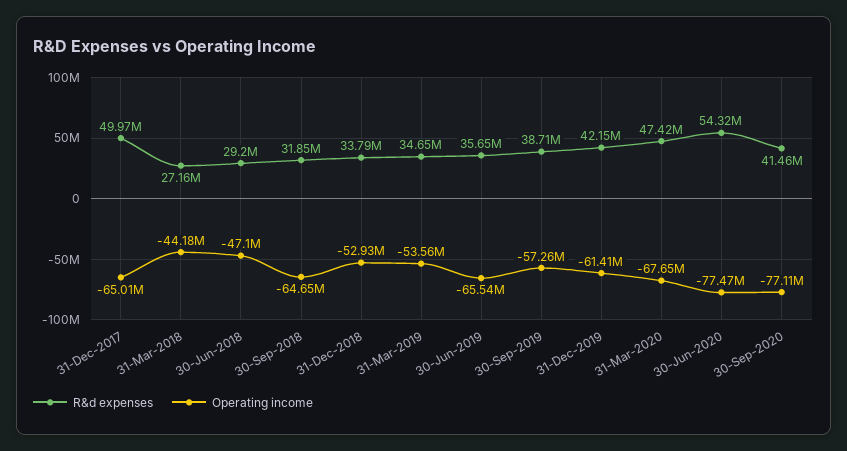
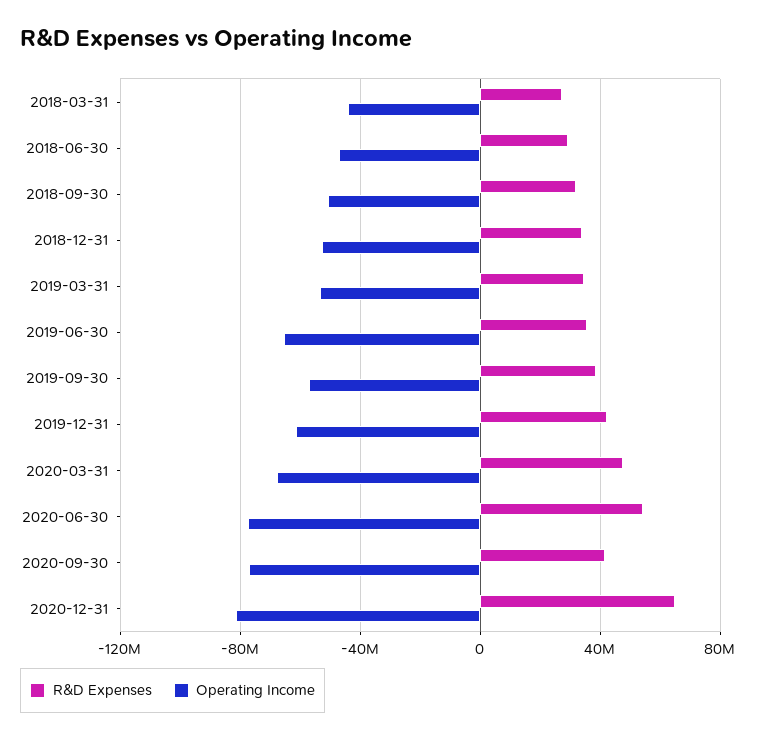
R&d expenses, 31-Dec-2017: 49970000 -> none
Operating income, 31-Dec-2017: -65010000 -> none
Operating income, 30-Sep-2018: -64650000 -> -50000000
R&d expenses, 2020-12-31: none -> 65000000
Operating income, 2020-12-31: none -> -80000000

